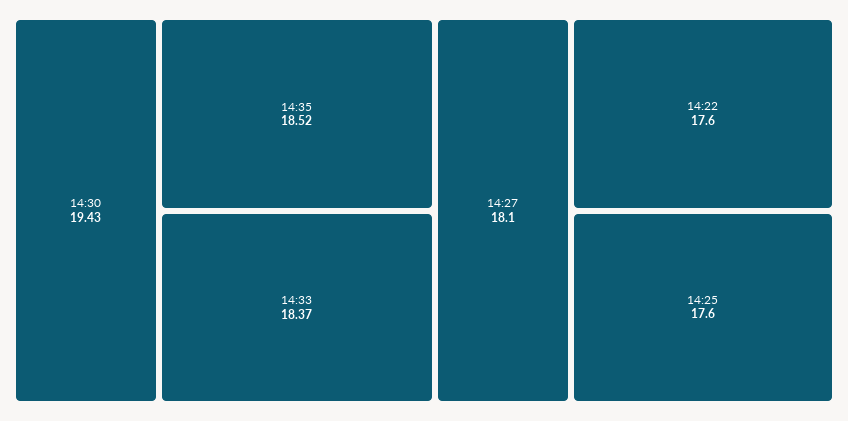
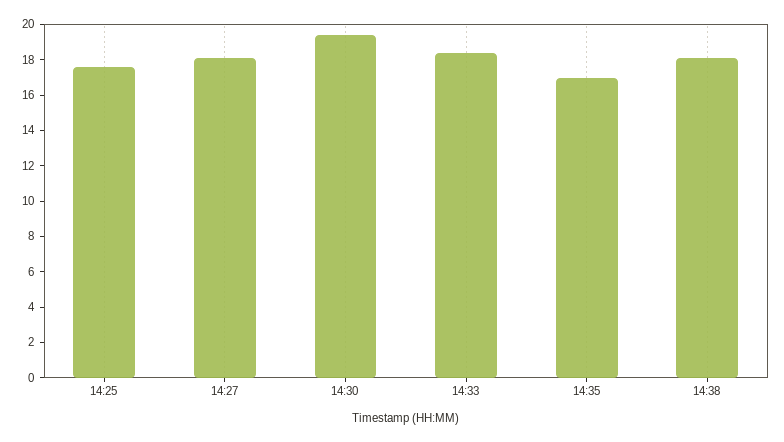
14:35: 18.52 -> 17
14:22: 17.6 -> none
14:38: none -> 18

